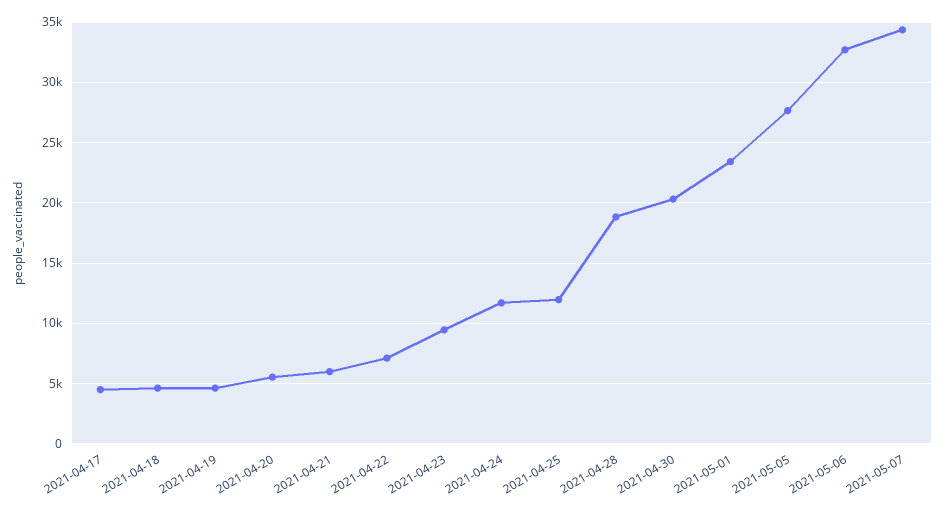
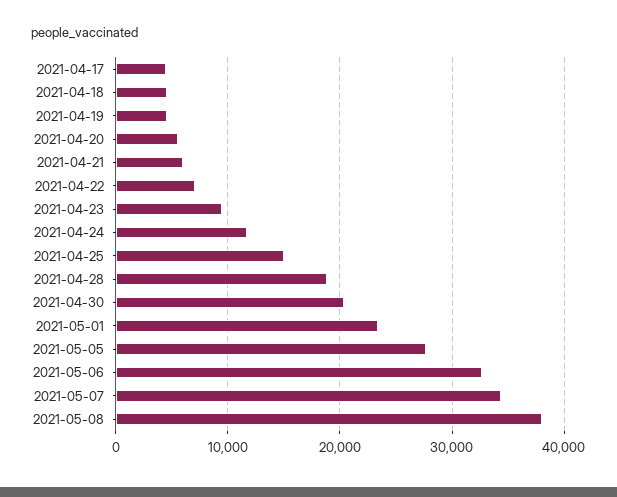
2021-04-25: 12000 -> 15000
2021-05-08: none -> 38000

